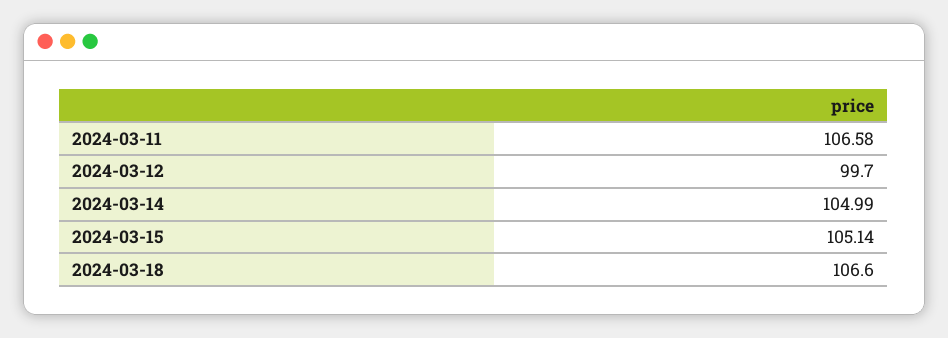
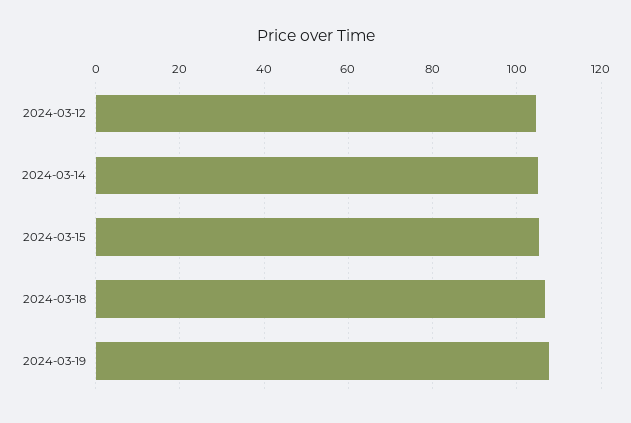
2024-03-11: 106.58 -> none
2024-03-12: 99.7 -> 104
2024-03-19: none -> 108

